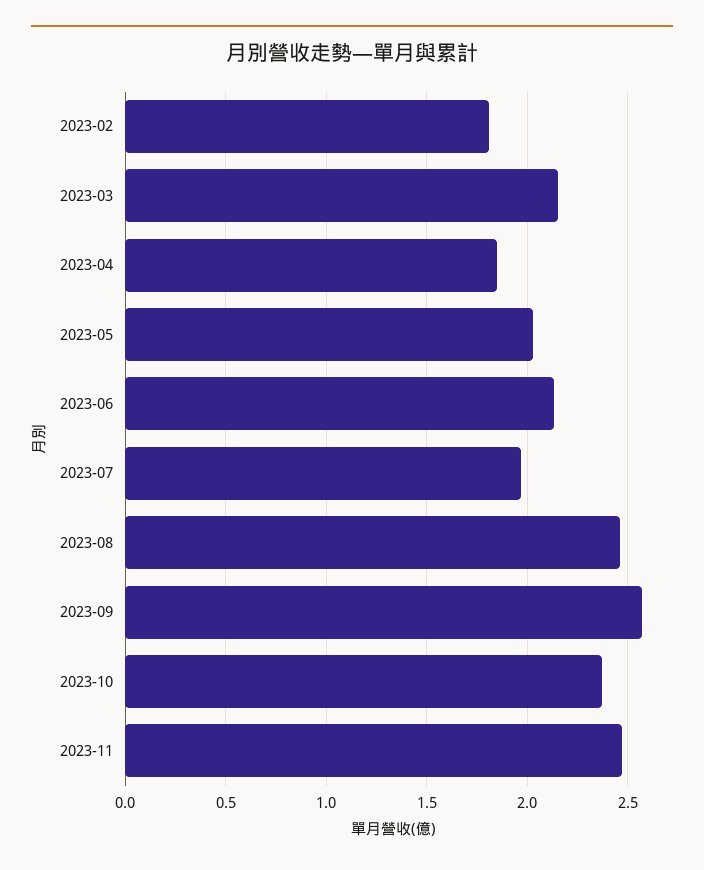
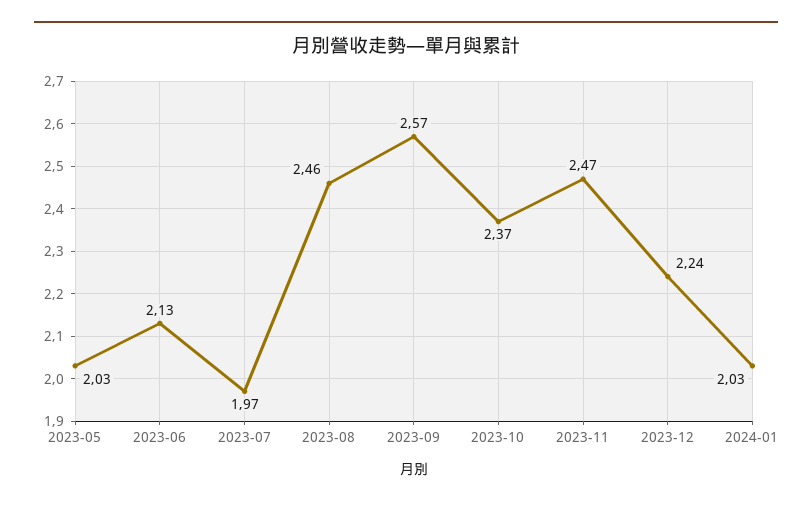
2023-02: 1.8 -> none
2023-03: 2.15 -> none
2023-04: 1.85 -> none
2023-12: none -> 2.24
2024-01: none -> 2.03

